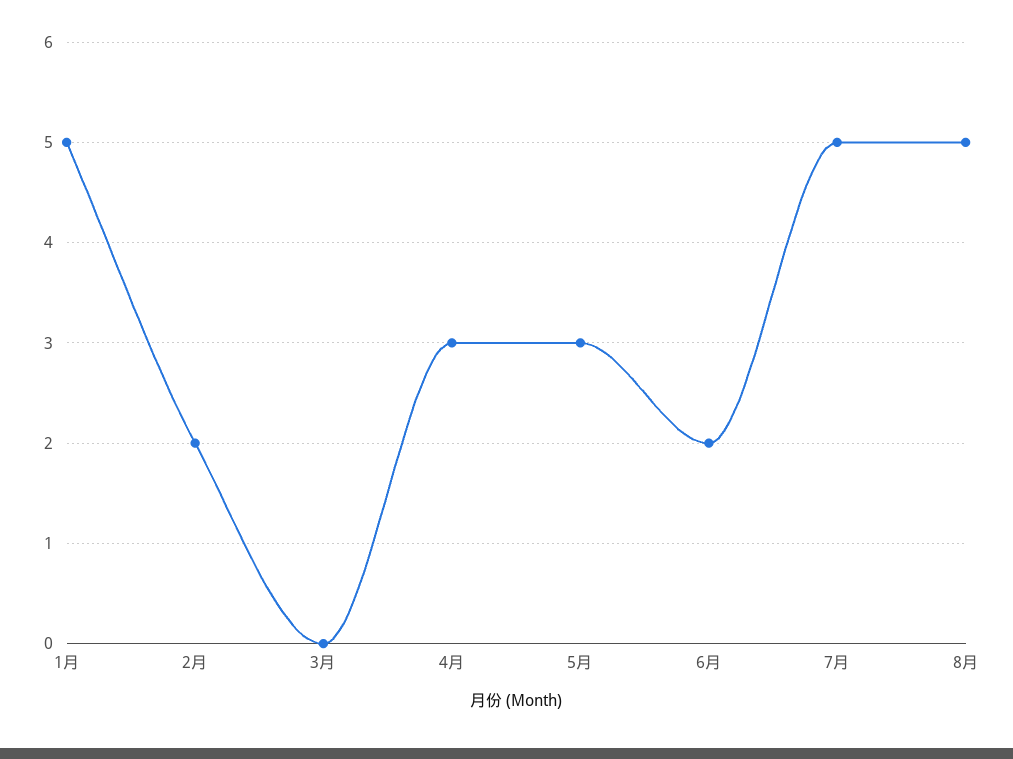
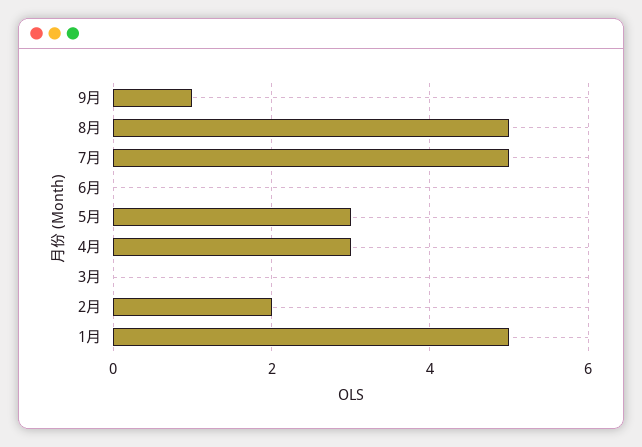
6月: 2 -> 0
9月: none -> 1

